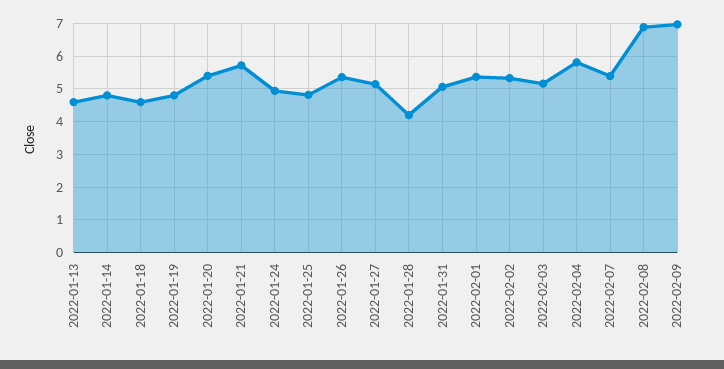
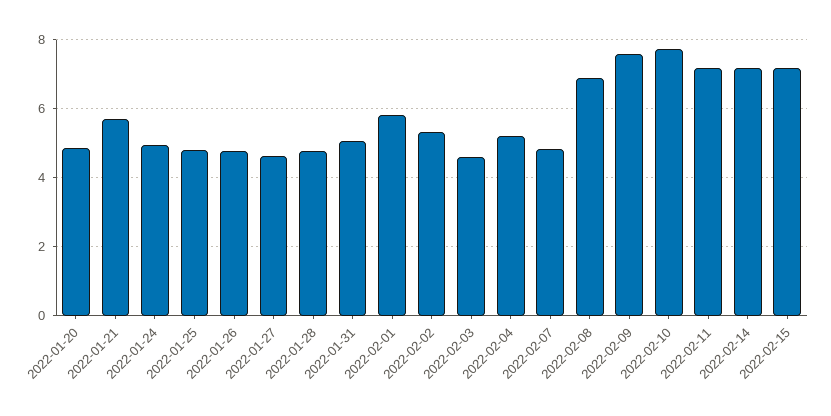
2022-01-13: 4.6 -> none
2022-01-14: 4.8 -> none
2022-01-18: 4.6 -> none
2022-01-19: 4.8 -> none
2022-01-20: 5.4 -> 4.8
2022-01-26: 5.4 -> 4.8
2022-01-27: 5.2 -> 4.6
2022-01-28: 4.2 -> 4.8
2022-02-01: 5.4 -> 5.8
2022-02-03: 5.2 -> 4.6
2022-02-04: 5.8 -> 5.2
2022-02-07: 5.4 -> 4.8
2022-02-09: 7 -> 7.6
2022-02-10: none -> 7.8
2022-02-11: none -> 7.2
2022-02-14: none -> 7.2
2022-02-15: none -> 7.2

